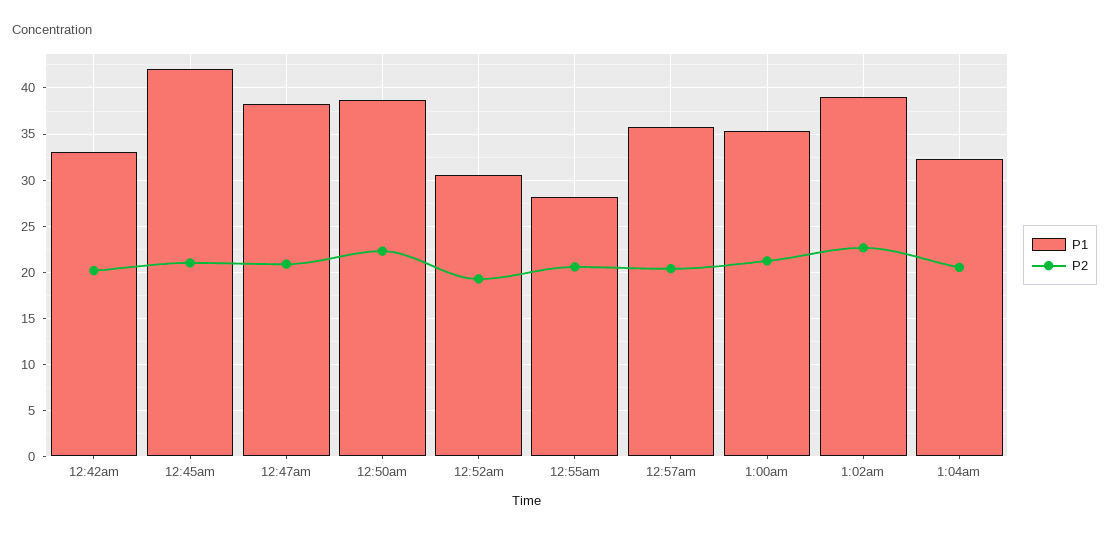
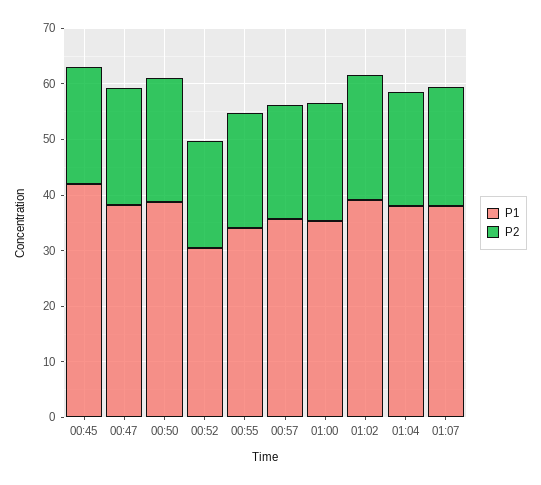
P1, 12:42am: 33 -> none
P2, 12:42am: 20 -> none
P1, 12:55am: 28 -> 34
P1, 1:04am: 32 -> 38
P1, 01:07: none -> 38
P2, 01:07: none -> 22

